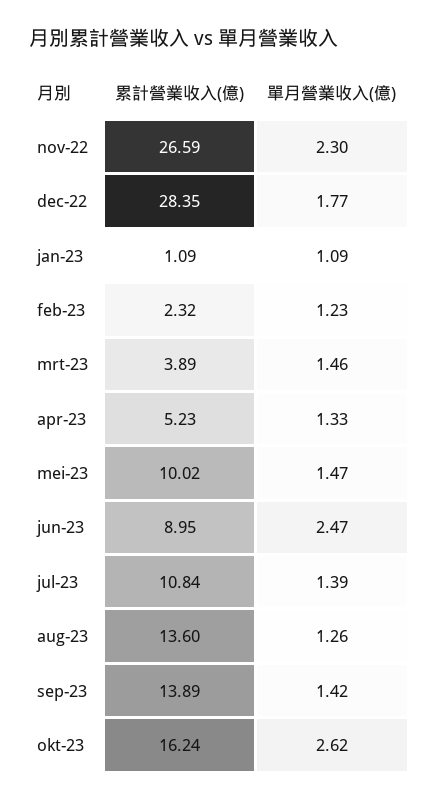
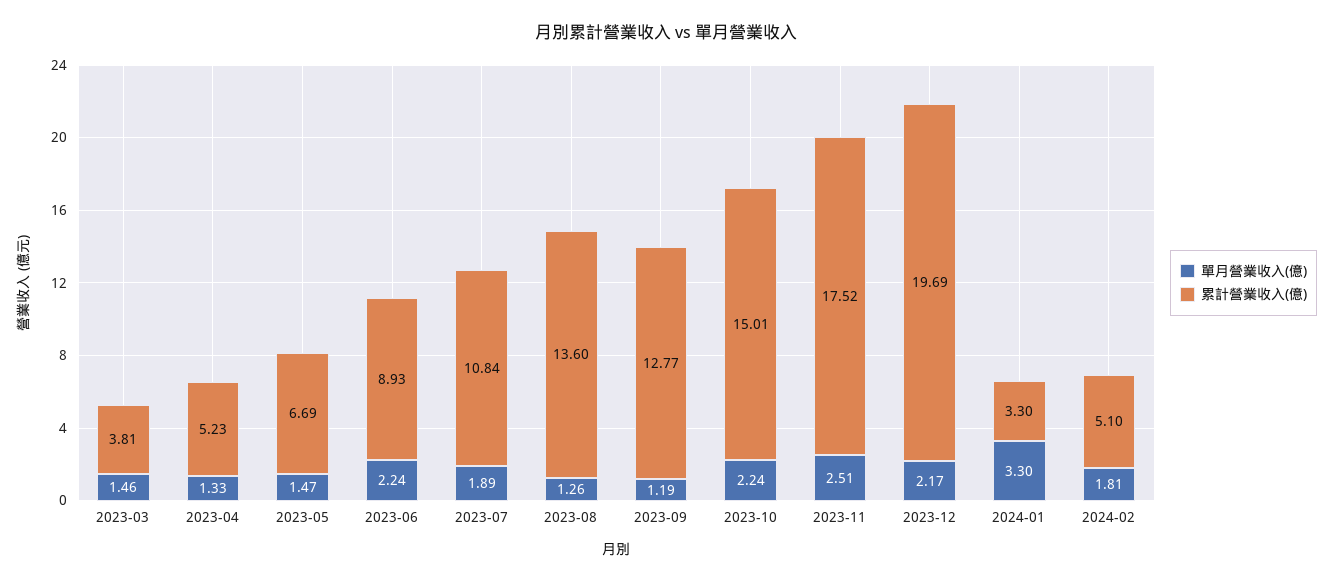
累計營業收入(億), nov-22: 26.59 -> none
單月營業收入(億), nov-22: 2.3 -> none
累計營業收入(億), dec-22: 28.35 -> none
單月營業收入(億), dec-22: 1.77 -> none
累計營業收入(億), jan-23: 1.09 -> none
單月營業收入(億), jan-23: 1.09 -> none
累計營業收入(億), feb-23: 2.32 -> none
單月營業收入(億), feb-23: 1.23 -> none
累計營業收入(億), mrt-23: 3.89 -> 3.81
累計營業收入(億), mei-23: 10.02 -> 6.69
累計營業收入(億), jun-23: 8.95 -> 8.93
單月營業收入(億), jun-23: 2.47 -> 2.24
單月營業收入(億), jul-23: 1.39 -> 1.89
累計營業收入(億), sep-23: 13.89 -> 12.77
單月營業收入(億), sep-23: 1.42 -> 1.19
累計營業收入(億), okt-23: 16.24 -> 15.01
單月營業收入(億), okt-23: 2.62 -> 2.24
單月營業收入(億), 2023-11: none -> 2.51
累計營業收入(億), 2023-11: none -> 17.52
單月營業收入(億), 2023-12: none -> 2.17
累計營業收入(億), 2023-12: none -> 19.69
單月營業收入(億), 2024-01: none -> 3.3
累計營業收入(億), 2024-01: none -> 3.3
單月營業收入(億), 2024-02: none -> 1.81
累計營業收入(億), 2024-02: none -> 5.1

